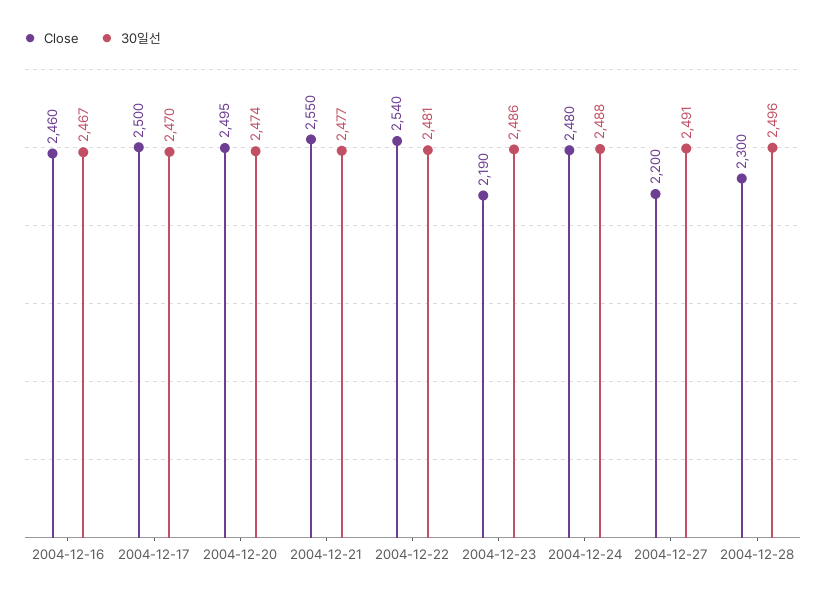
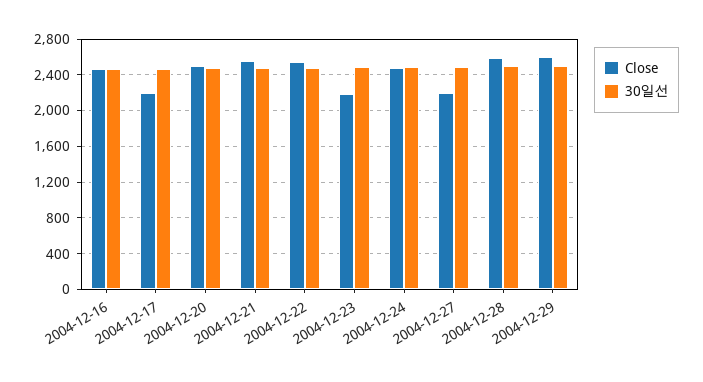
Close, 2004-12-17: 2500 -> 2200
Close, 2004-12-28: 2300 -> 2600
Close, 2004-12-29: none -> 2600
30일선, 2004-12-29: none -> 2500

